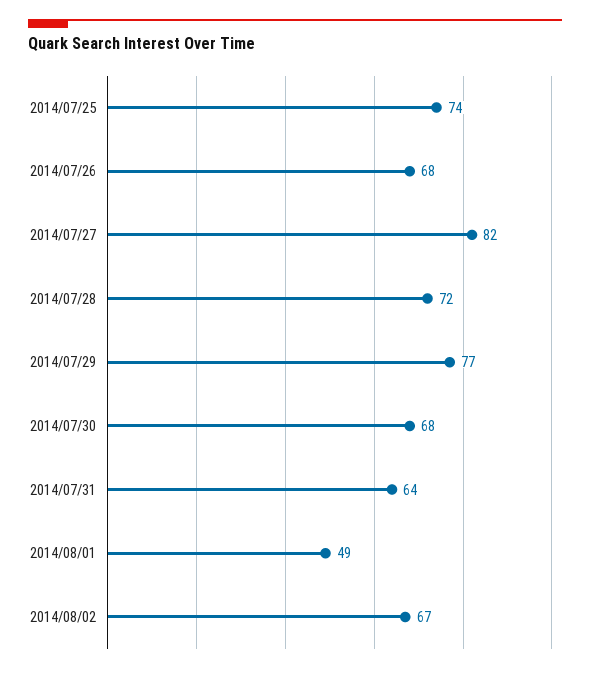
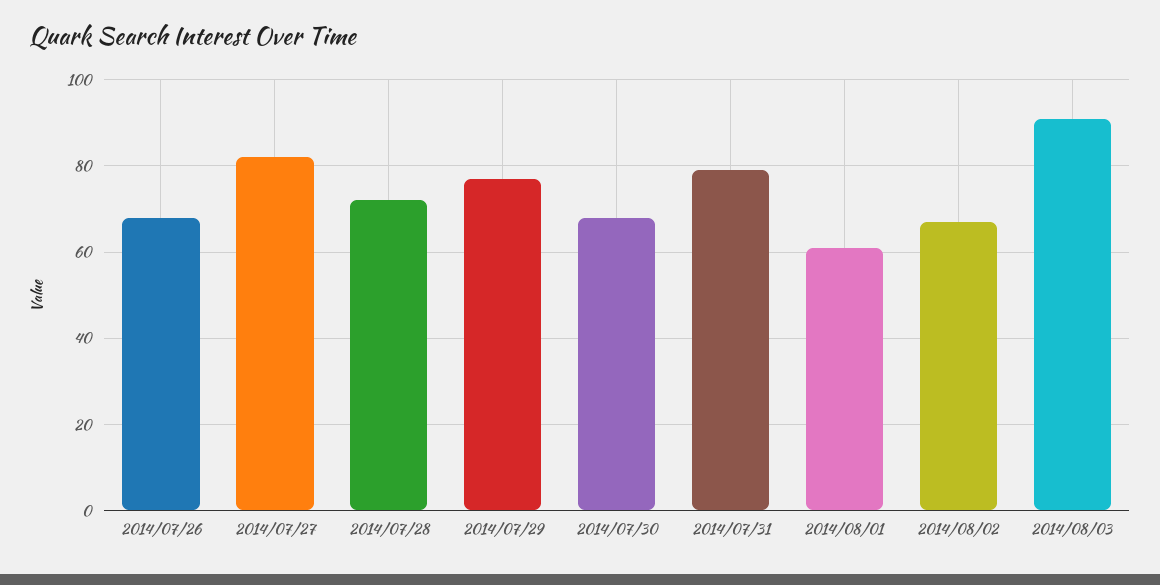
2014/07/25: 74 -> none
2014/07/31: 64 -> 80
2014/08/01: 49 -> 60
2014/08/03: none -> 90

